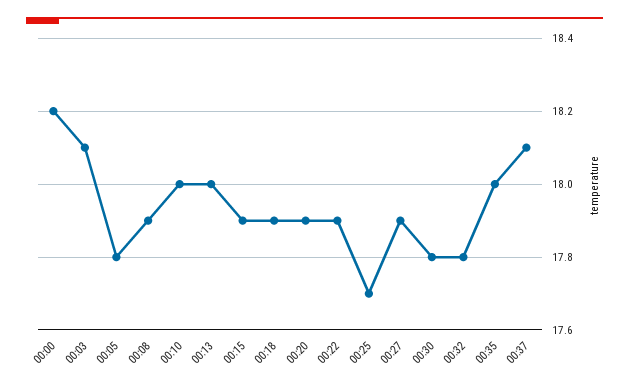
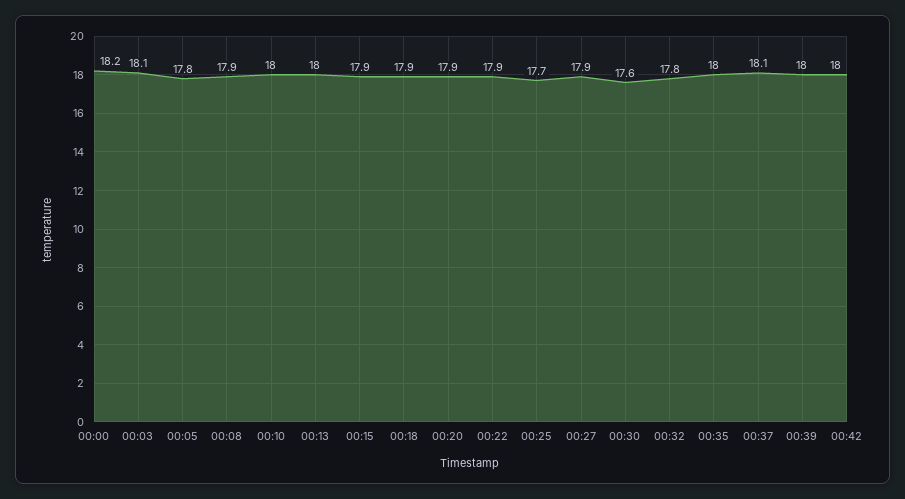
00:30: 17.8 -> 17.6
00:39: none -> 18
00:42: none -> 18

